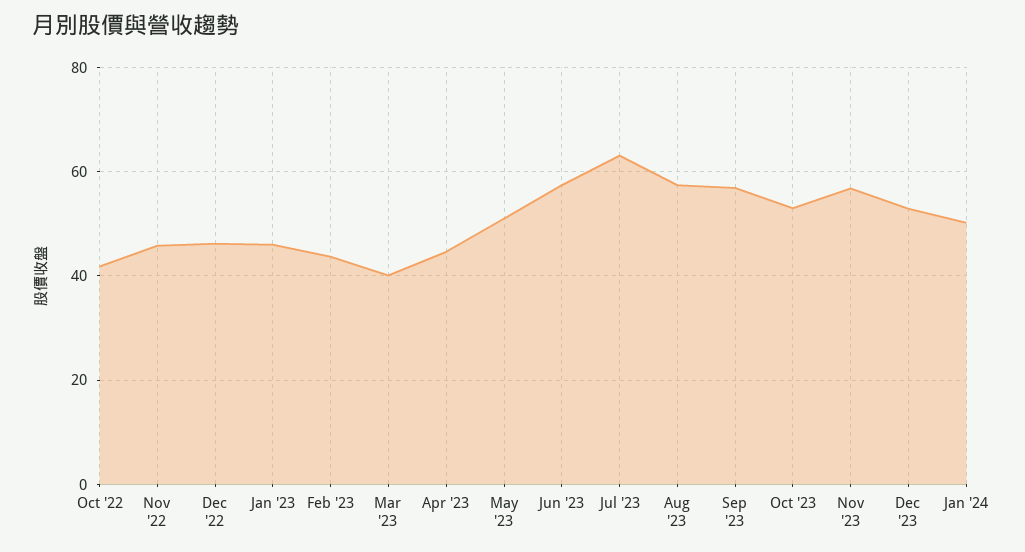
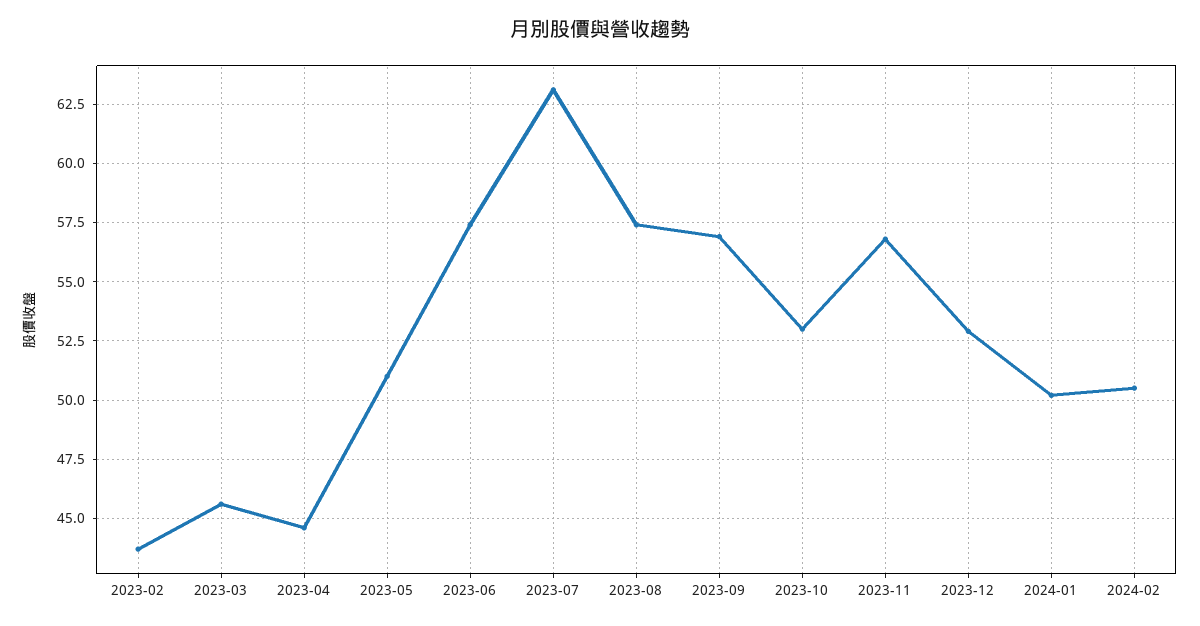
Oct '22: 42 -> none
Nov '22: 46 -> none
Dec '22: 46 -> none
Jan '23: 46 -> none
Mar '23: 40 -> 45.5
2024-02: none -> 50.5

